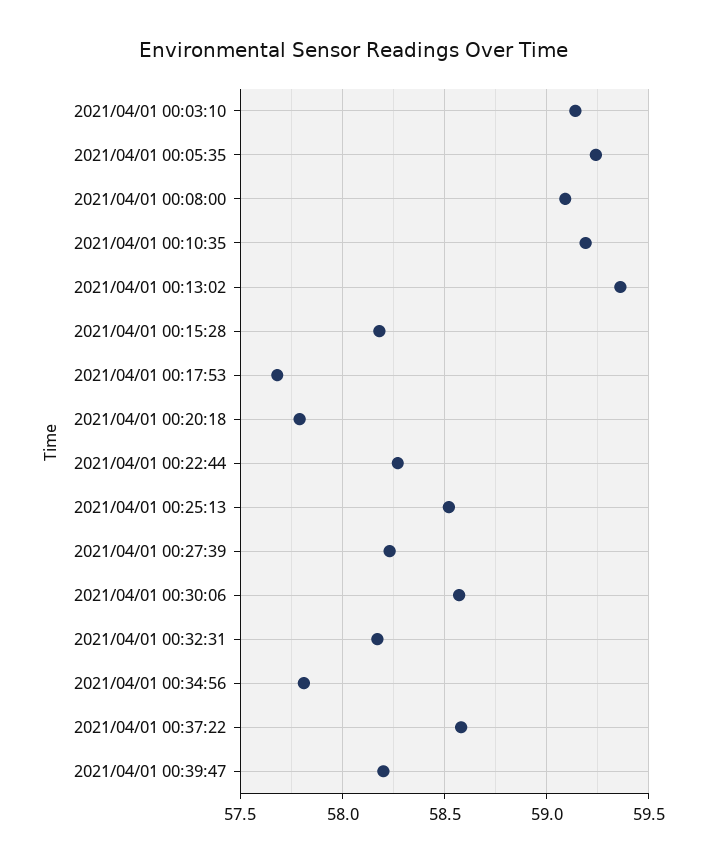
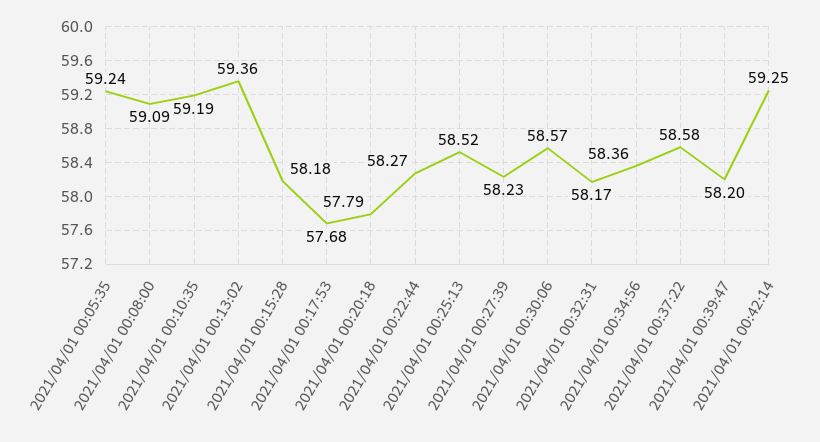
2021/04/01 00:03:10: 59.15 -> none
2021/04/01 00:34:56: 57.8 -> 58.36
2021/04/01 00:42:14: none -> 59.25

